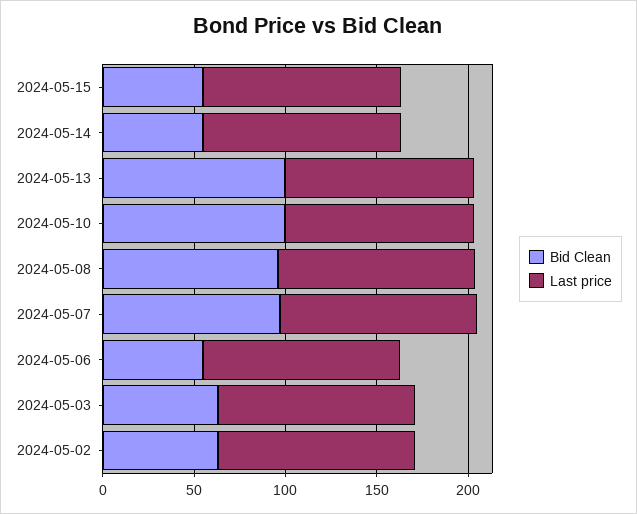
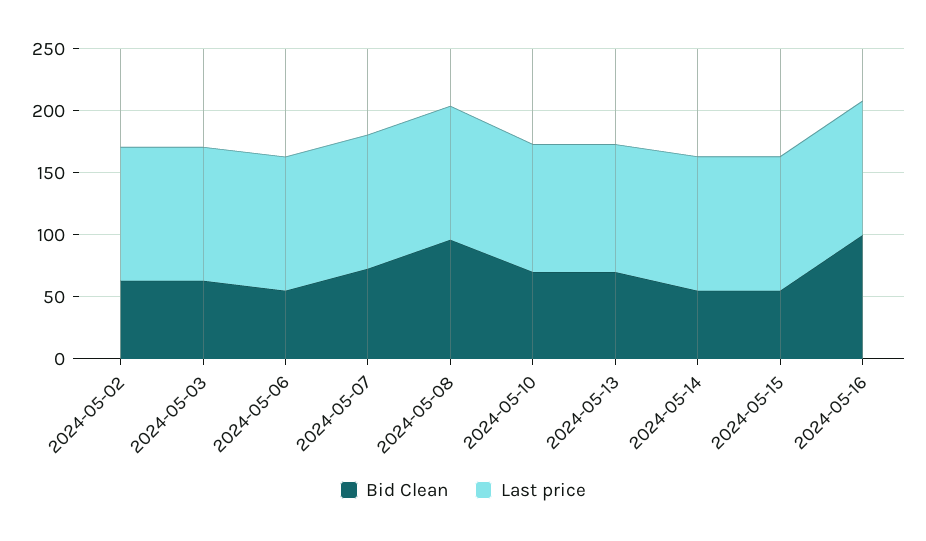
Bid Clean, 2024-05-13: 100 -> 70
Bid Clean, 2024-05-10: 100 -> 70
Bid Clean, 2024-05-07: 100 -> 70
Bid Clean, 2024-05-16: none -> 100
Last price, 2024-05-16: none -> 110

